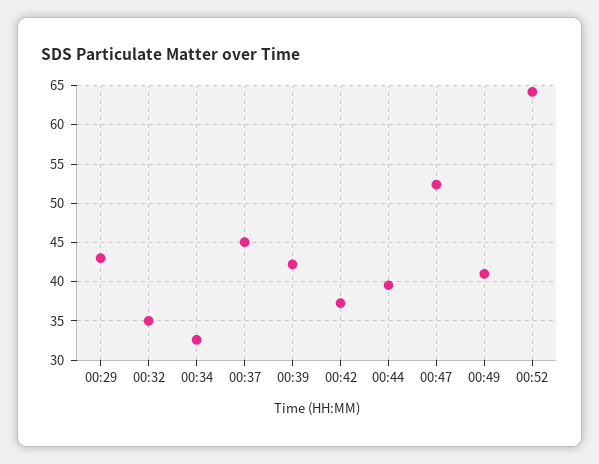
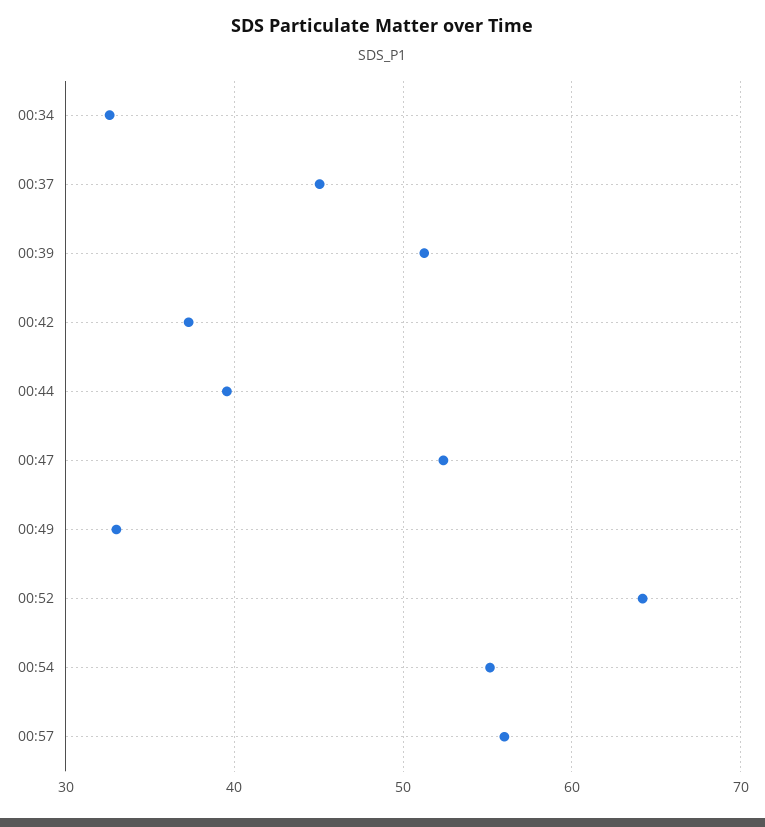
00:29: 43 -> none
00:32: 35 -> none
00:39: 42 -> 51
00:49: 41 -> 33
00:54: none -> 55
00:57: none -> 56

